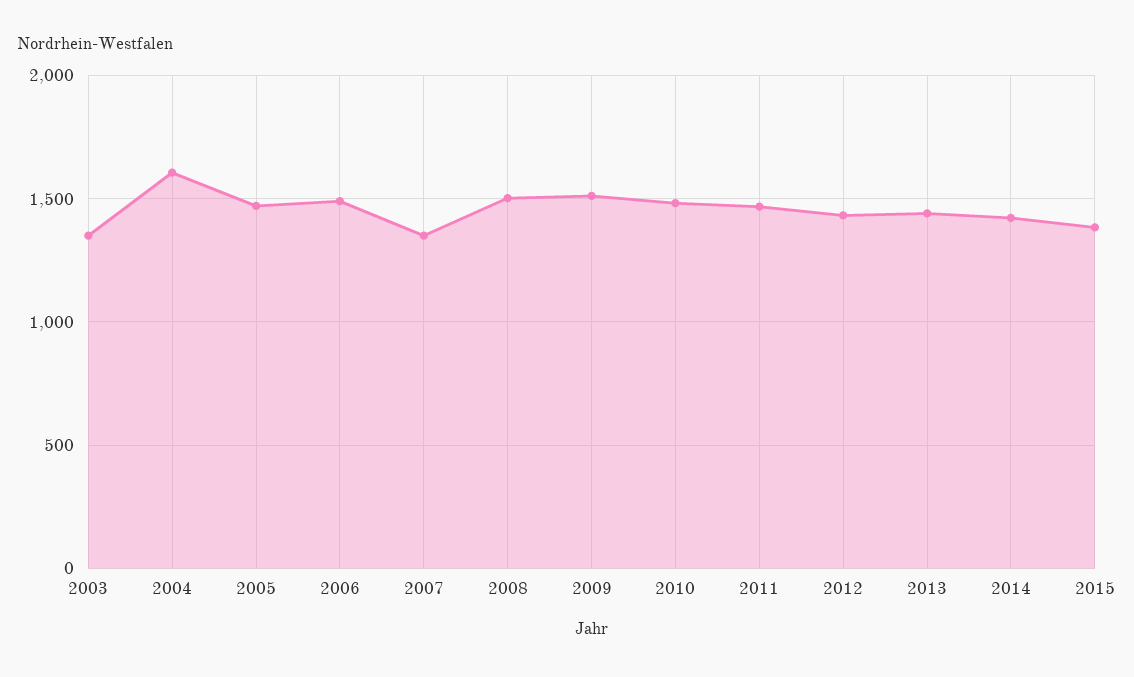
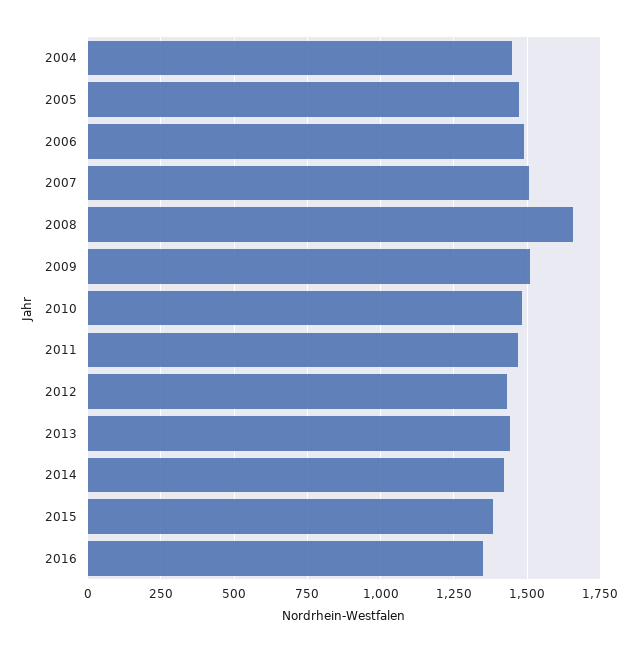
2003: 1350 -> none
2004: 1600 -> 1450
2007: 1350 -> 1500
2008: 1500 -> 1650
2016: none -> 1350

